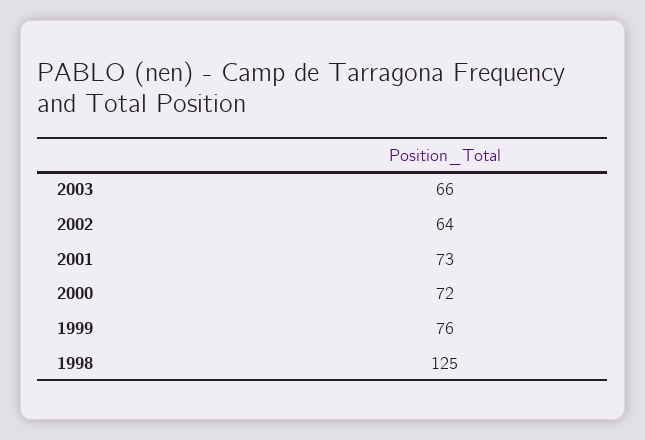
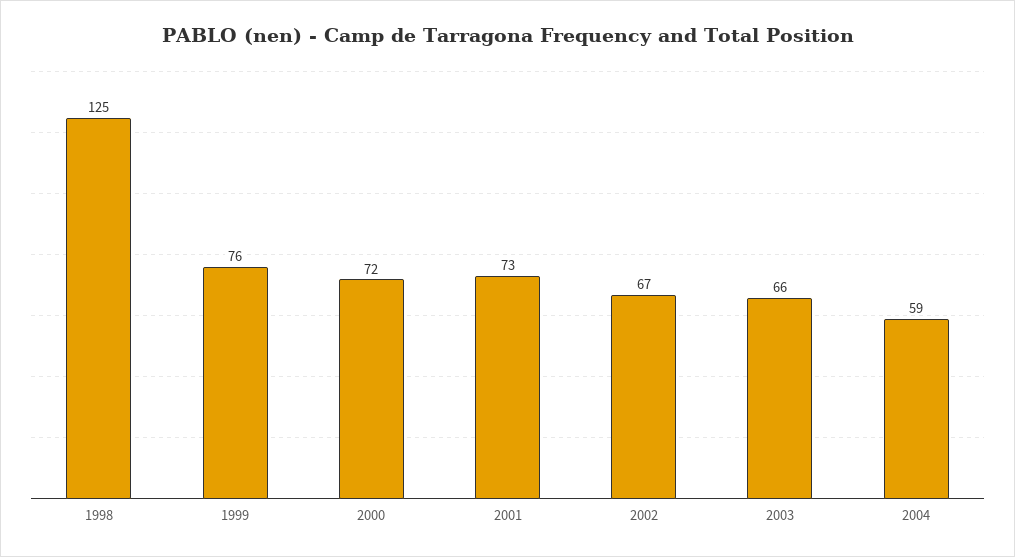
2002: 64 -> 67
2004: none -> 59

